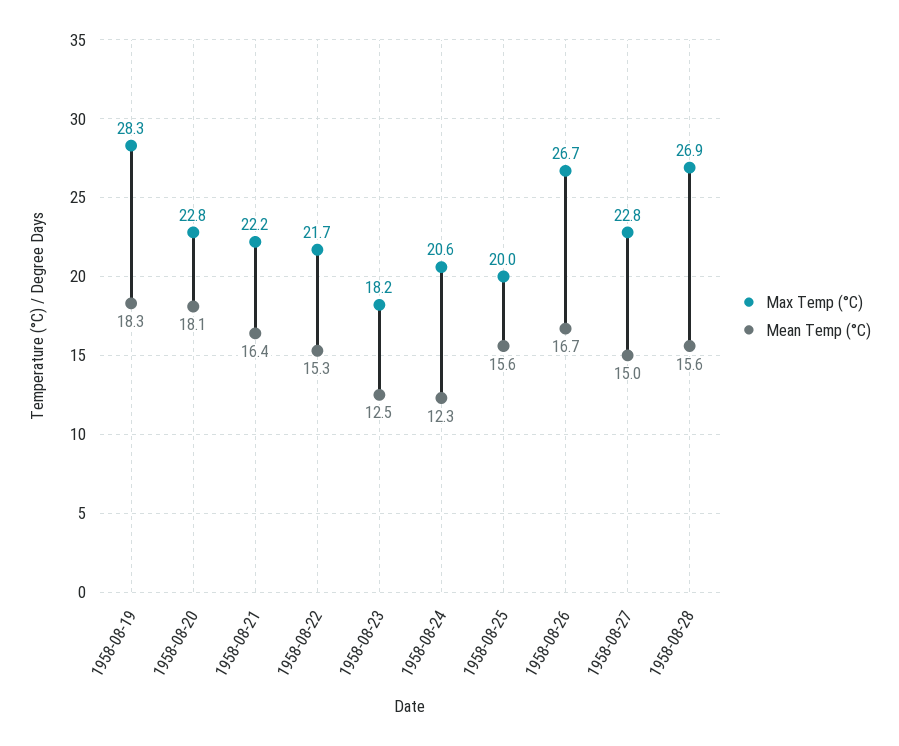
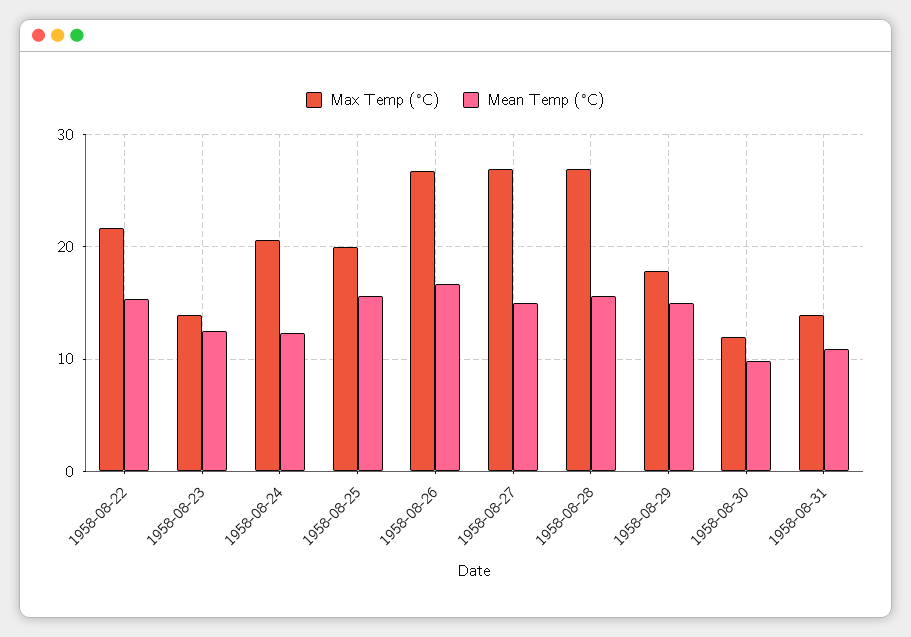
Max Temp (°C), 1958-08-19: 28.3 -> none
Mean Temp (°C), 1958-08-19: 18.3 -> none
Max Temp (°C), 1958-08-20: 22.8 -> none
Mean Temp (°C), 1958-08-20: 18.1 -> none
Max Temp (°C), 1958-08-21: 22.2 -> none
Mean Temp (°C), 1958-08-21: 16.4 -> none
Max Temp (°C), 1958-08-23: 18.2 -> 14
Max Temp (°C), 1958-08-27: 22.8 -> 27
Max Temp (°C), 1958-08-29: none -> 18
Mean Temp (°C), 1958-08-29: none -> 15
Max Temp (°C), 1958-08-30: none -> 12
Mean Temp (°C), 1958-08-30: none -> 10
Max Temp (°C), 1958-08-31: none -> 14
Mean Temp (°C), 1958-08-31: none -> 11

